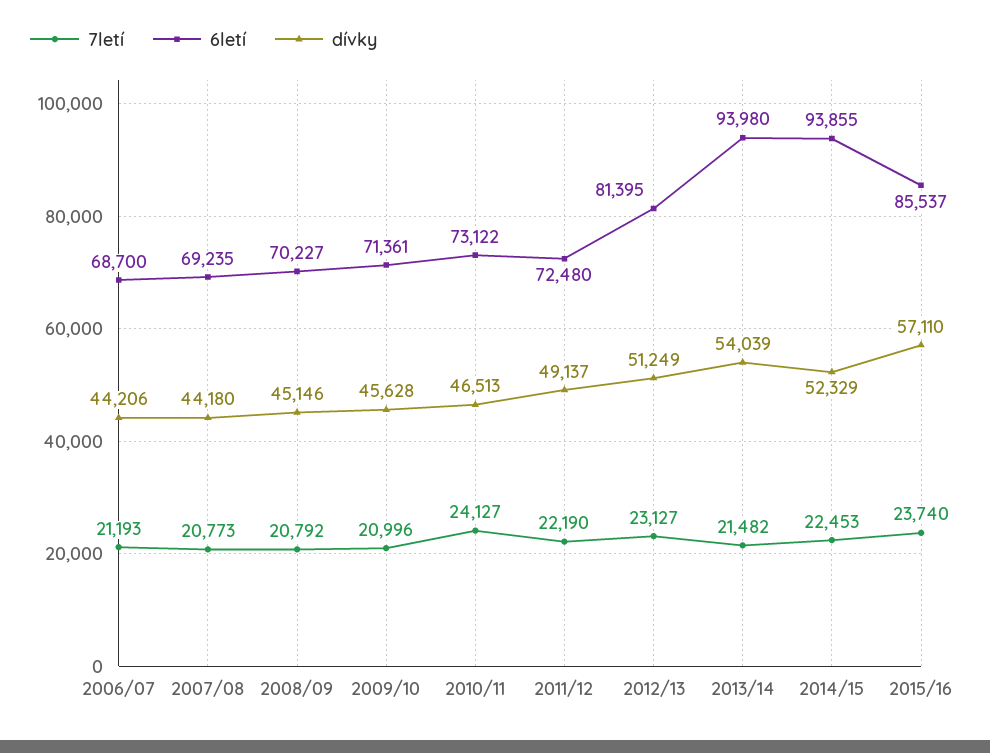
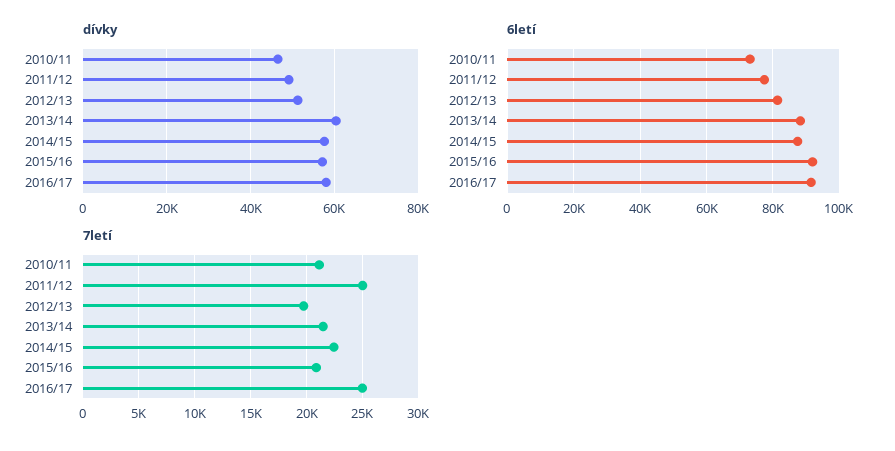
7letí, 2006/07: 21193 -> none
6letí, 2006/07: 68700 -> none
dívky, 2006/07: 44206 -> none
7letí, 2007/08: 20773 -> none
6letí, 2007/08: 69235 -> none
dívky, 2007/08: 44180 -> none
7letí, 2008/09: 20792 -> none
6letí, 2008/09: 70227 -> none
dívky, 2008/09: 45146 -> none
7letí, 2009/10: 20996 -> none
6letí, 2009/10: 71361 -> none
dívky, 2009/10: 45628 -> none
7letí, 2010/11: 24127 -> 21000
7letí, 2011/12: 22190 -> 25000
6letí, 2011/12: 72480 -> 78000
7letí, 2012/13: 23127 -> 20000
6letí, 2013/14: 93980 -> 88000
dívky, 2013/14: 54039 -> 60000
6letí, 2014/15: 93855 -> 88000
dívky, 2014/15: 52329 -> 58000
7letí, 2015/16: 23740 -> 21000
6letí, 2015/16: 85537 -> 92000
dívky, 2016/17: none -> 58000
6letí, 2016/17: none -> 92000
7letí, 2016/17: none -> 25000

